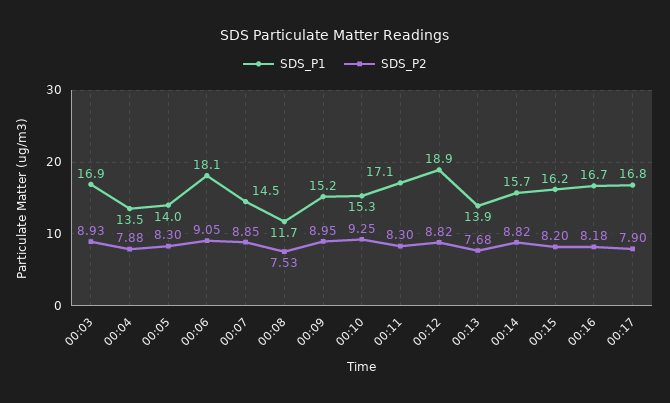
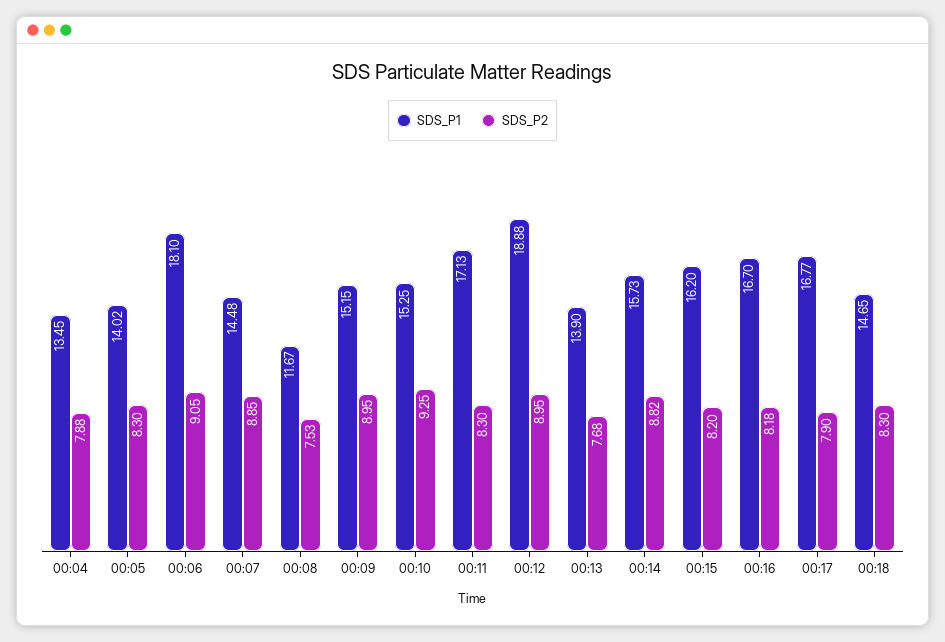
SDS_P1, 00:03: 16.9 -> none
SDS_P2, 00:03: 8.93 -> none
SDS_P2, 00:12: 8.82 -> 8.95
SDS_P1, 00:18: none -> 14.65
SDS_P2, 00:18: none -> 8.3

